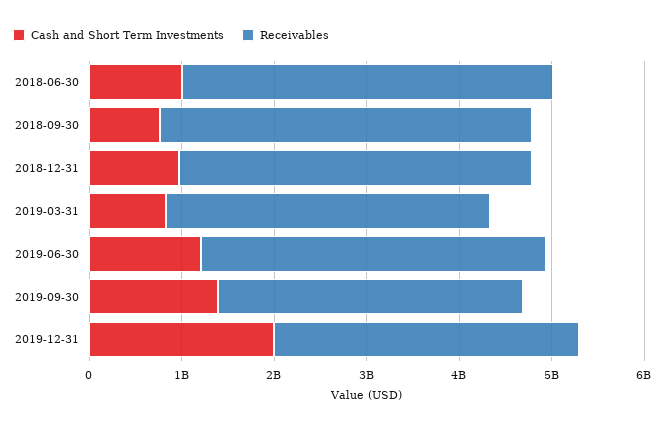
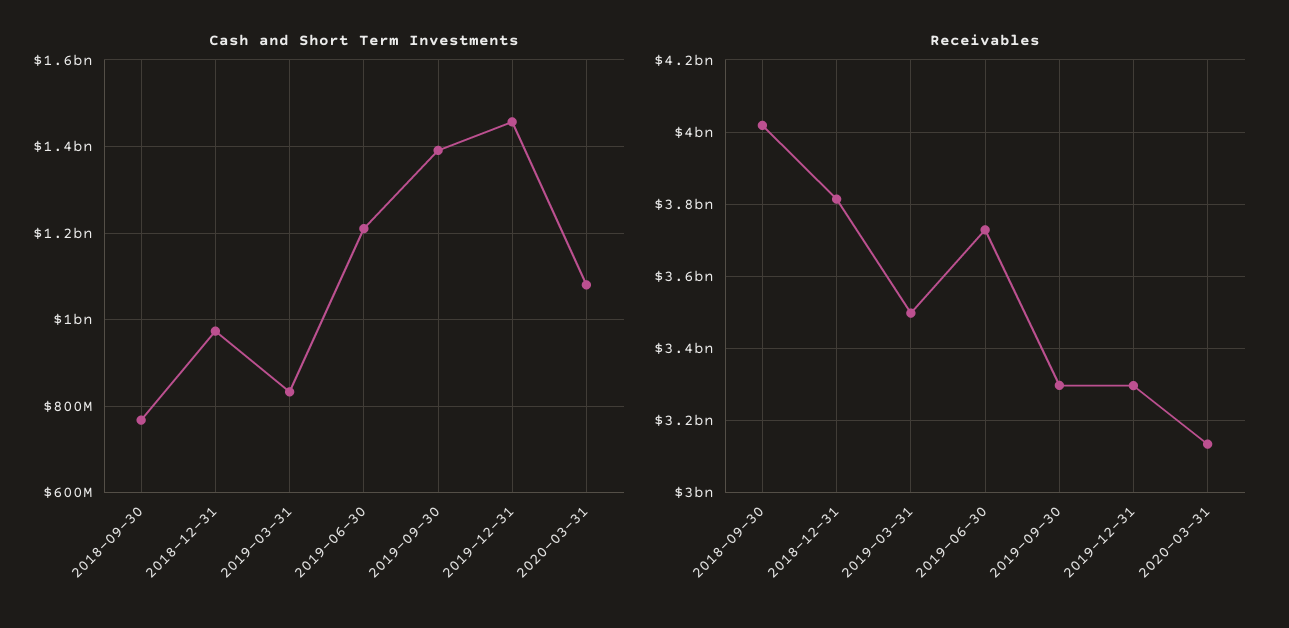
Cash and Short Term Investments, 2018-06-30: 1000000000 -> none
Receivables, 2018-06-30: 4000000000 -> none
Cash and Short Term Investments, 2019-12-31: 2000000000 -> 1460000000
Cash and Short Term Investments, 2020-03-31: none -> 1080000000
Receivables, 2020-03-31: none -> 3140000000

